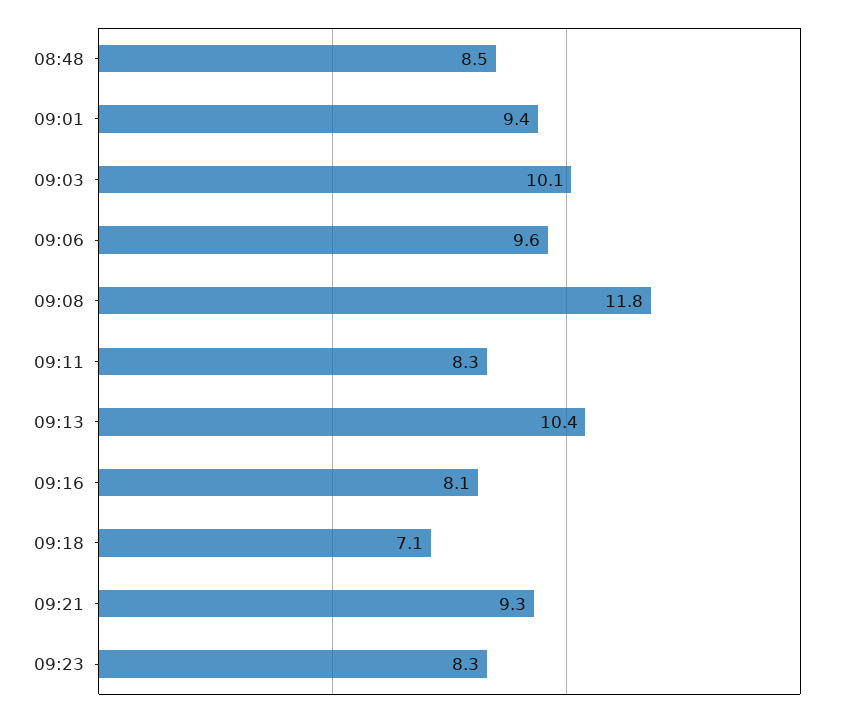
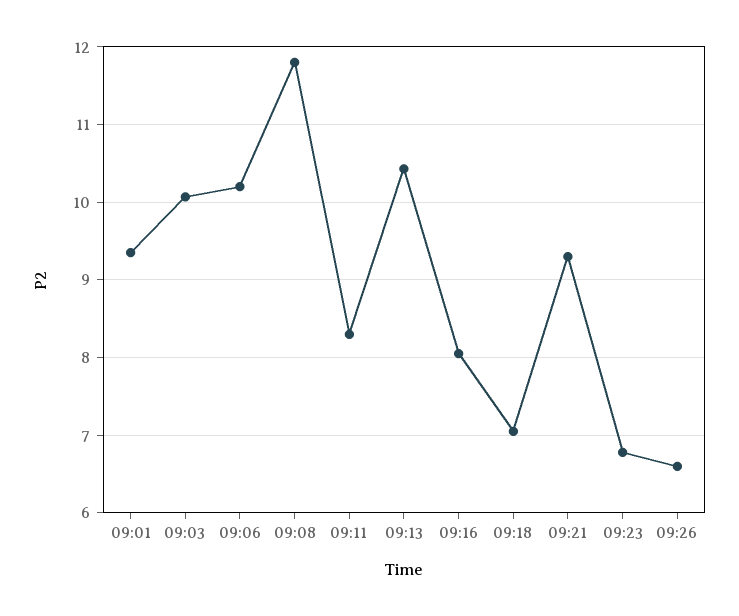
08:48: 8.5 -> none
09:06: 9.6 -> 10.2
09:23: 8.3 -> 6.8
09:26: none -> 6.6

